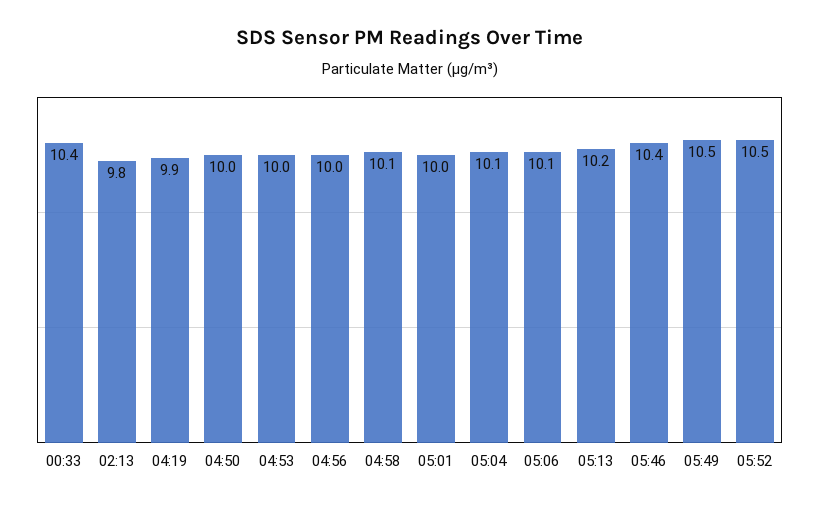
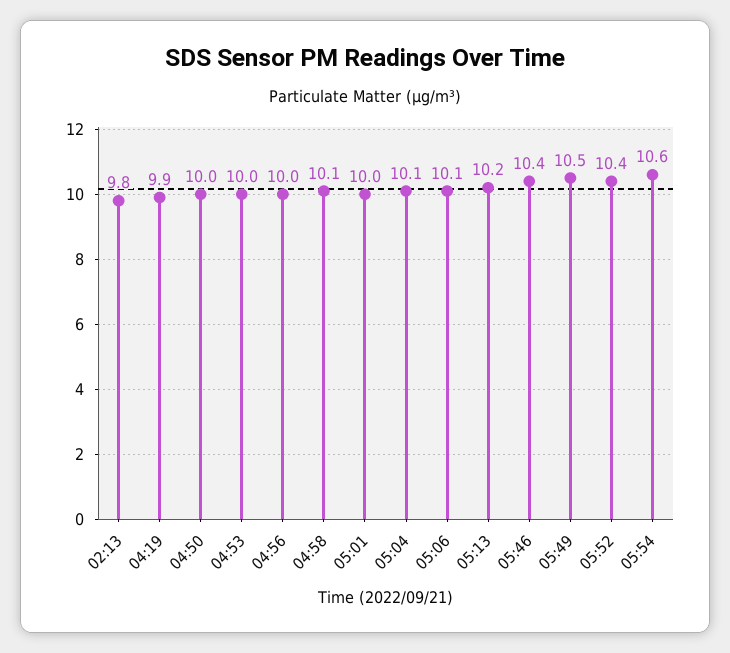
00:33: 10.4 -> none
05:52: 10.5 -> 10.4
05:54: none -> 10.6

